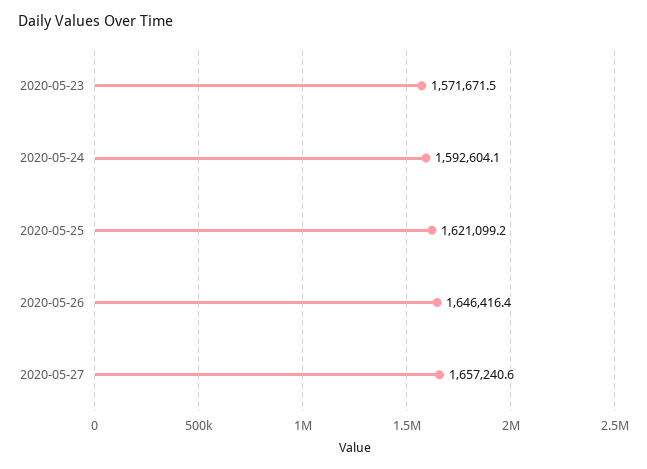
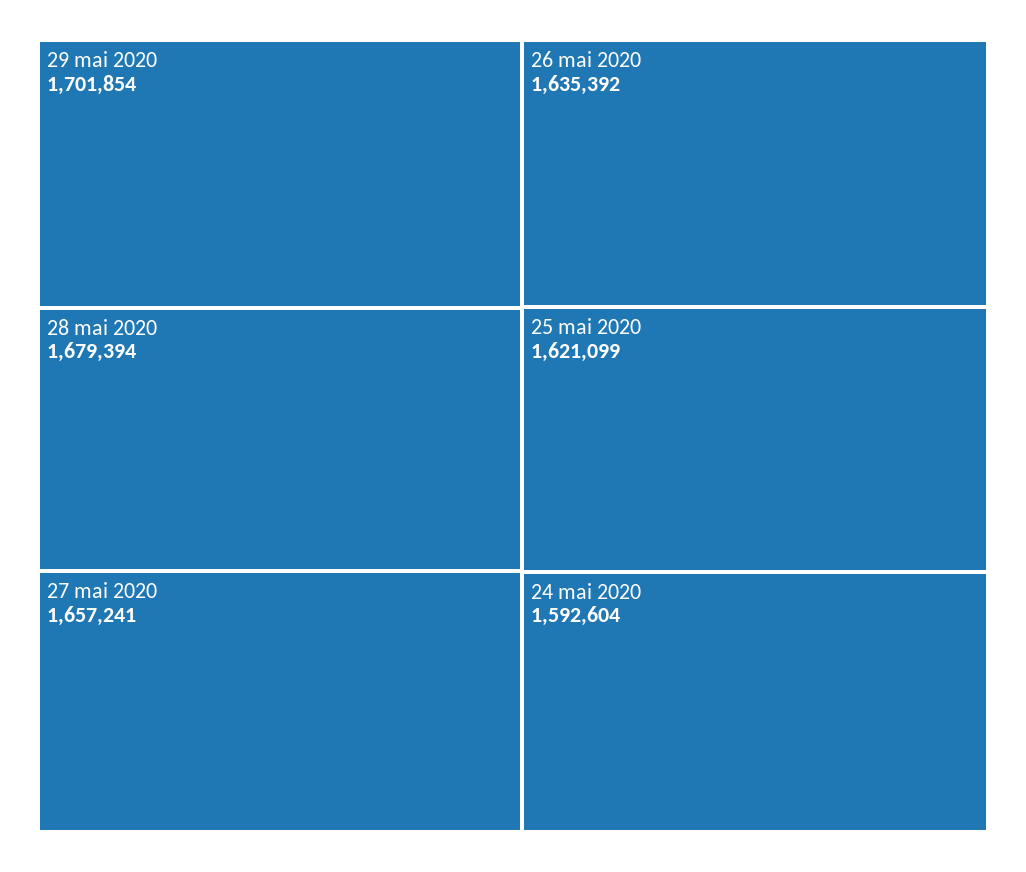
2020-05-23: 1571671.5 -> none
2020-05-26: 1646416.4 -> 1635392
29 mai 2020: none -> 1701854
28 mai 2020: none -> 1679394

